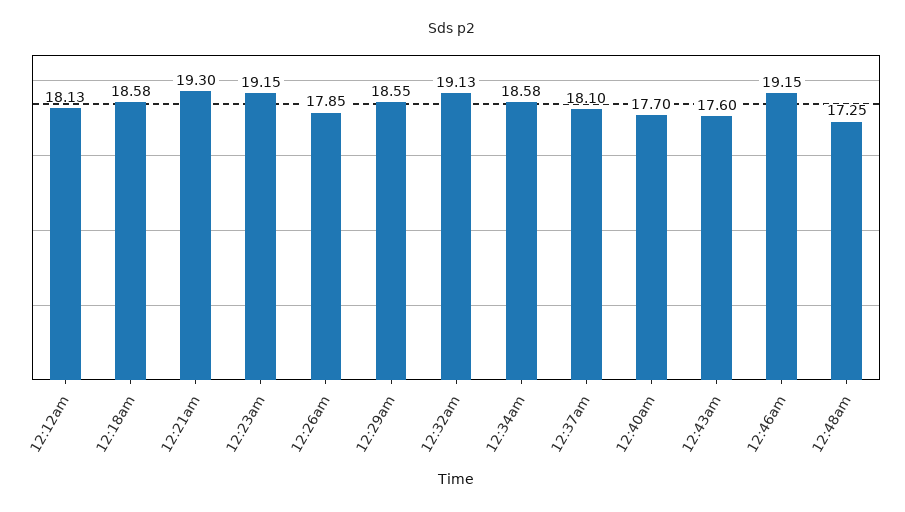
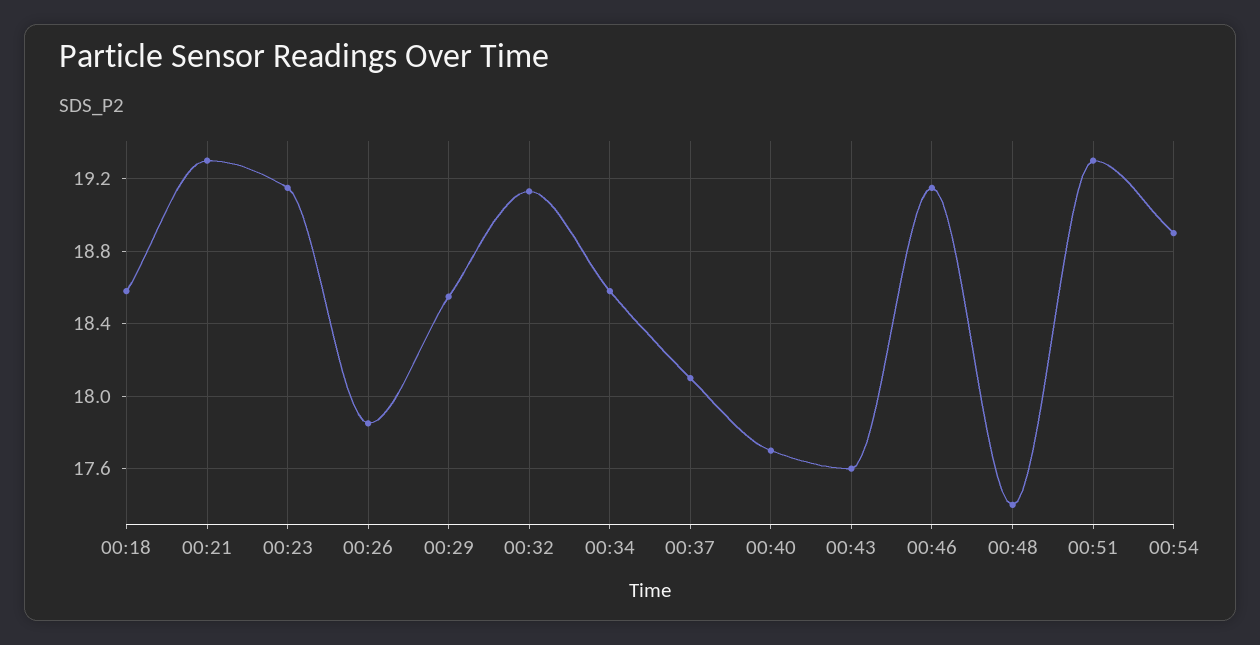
12:12am: 18.13 -> none
12:48am: 17.25 -> 17.4
00:51: none -> 19.3
00:54: none -> 18.9

